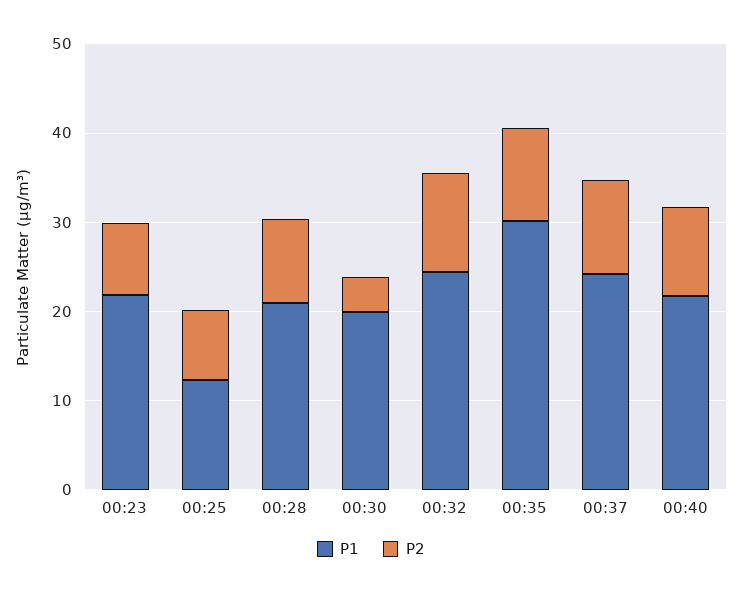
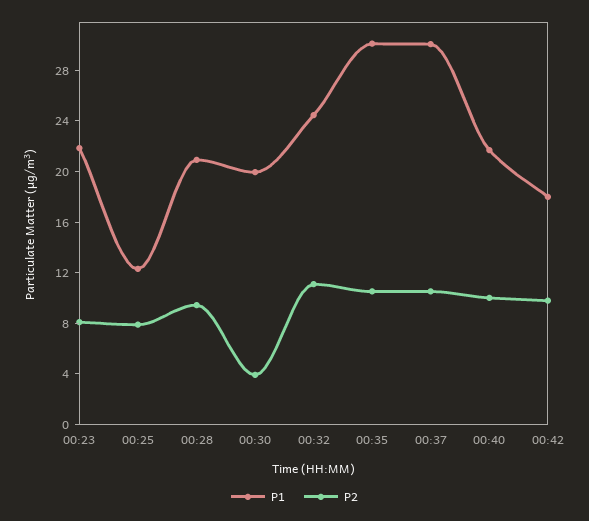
P1, 00:37: 24 -> 30
P1, 00:42: none -> 18
P2, 00:42: none -> 10

